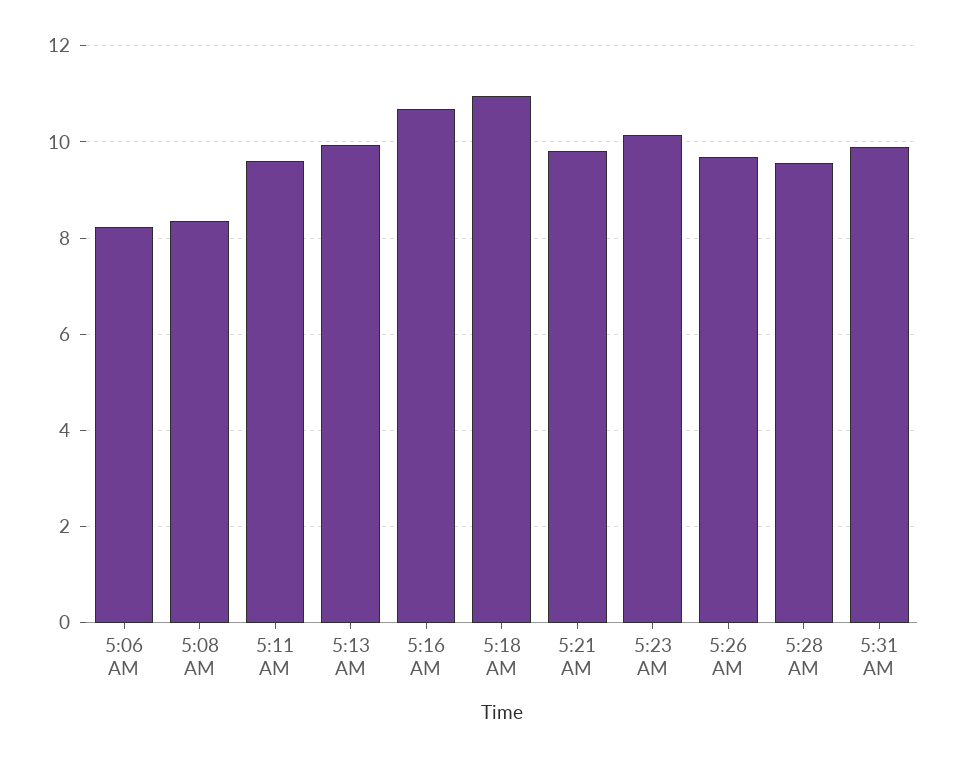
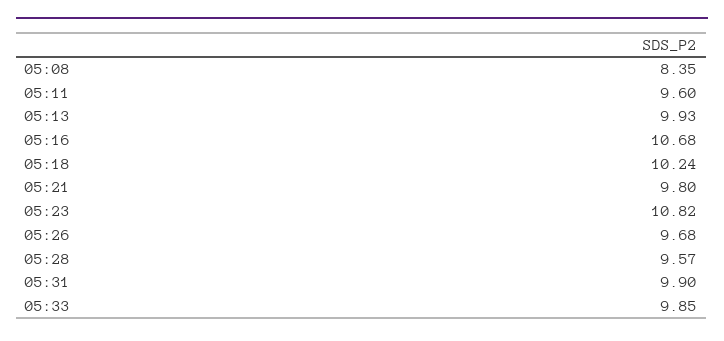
5:06 AM: 8.2 -> none
5:18 AM: 11 -> 10.24
5:23 AM: 10.2 -> 10.82
05:33: none -> 9.85

